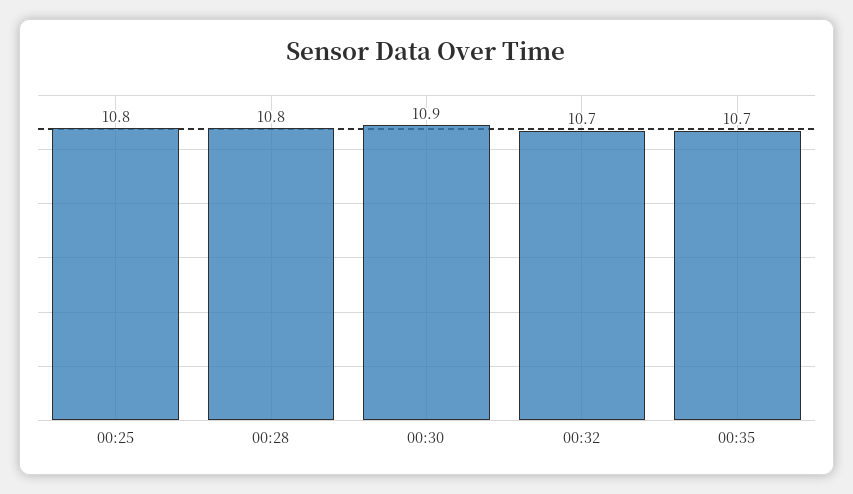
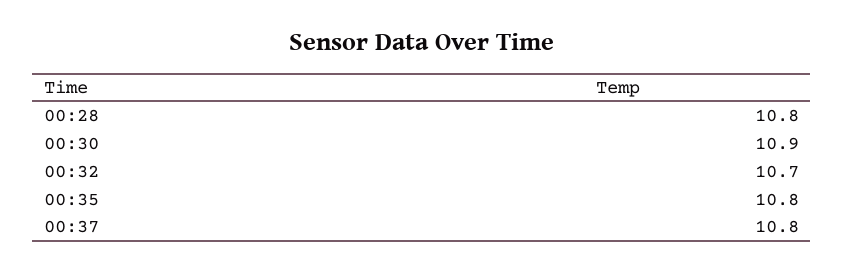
00:25: 10.8 -> none
00:35: 10.7 -> 10.8
00:37: none -> 10.8

